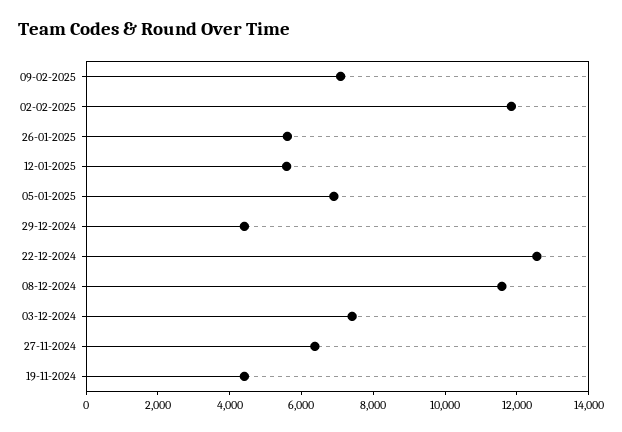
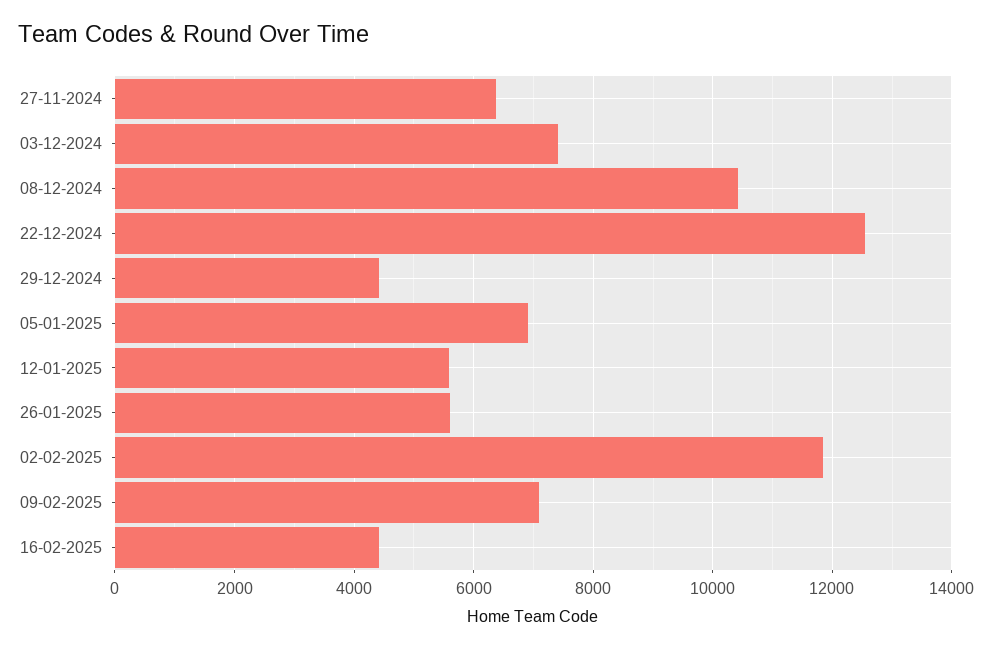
08-12-2024: 11500 -> 10400
19-11-2024: 4500 -> none
16-02-2025: none -> 4400

